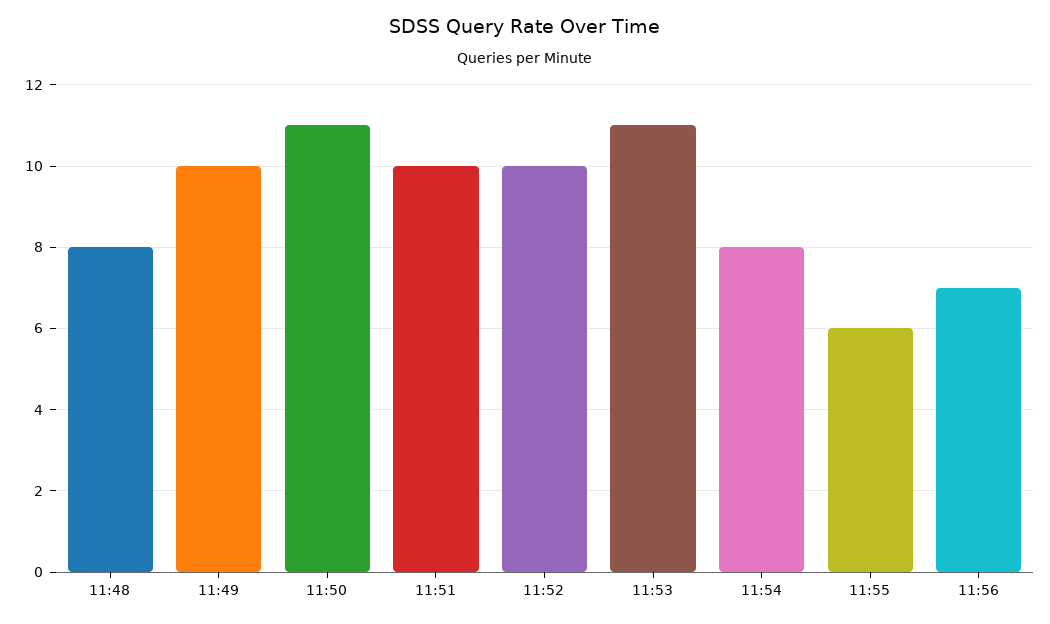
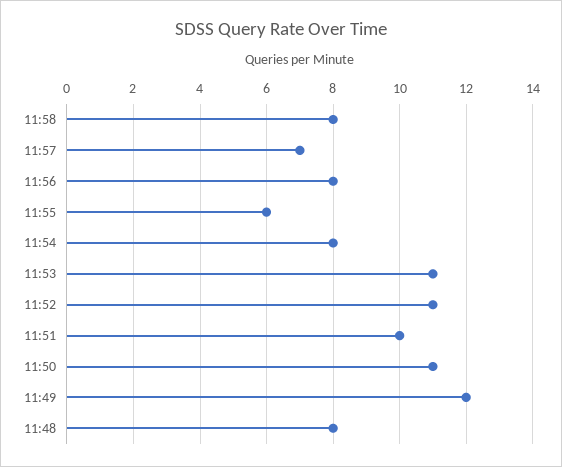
11:49: 10 -> 12
11:52: 10 -> 11
11:56: 7 -> 8
11:58: none -> 8
11:57: none -> 7

